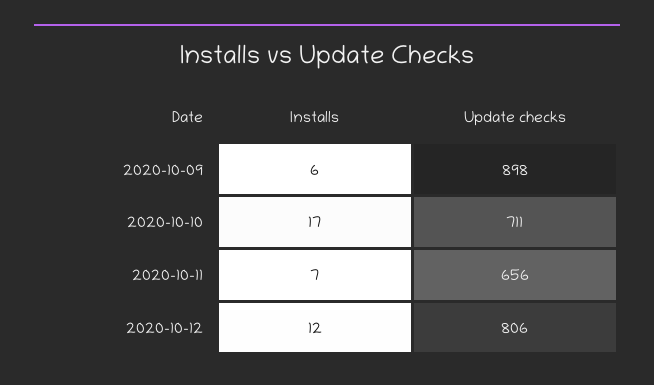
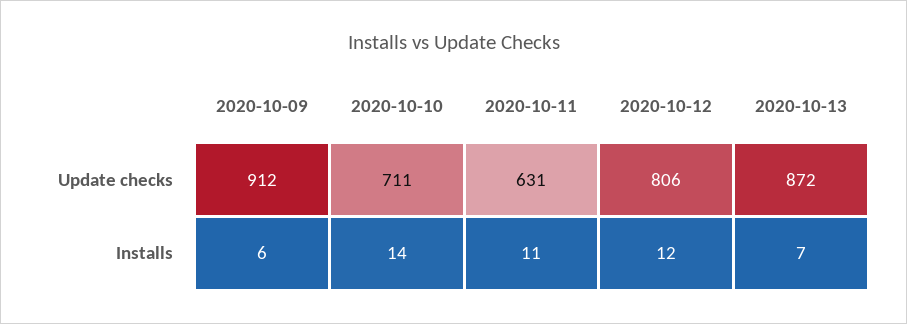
Update checks, 2020-10-09: 898 -> 912
Installs, 2020-10-10: 17 -> 14
Installs, 2020-10-11: 7 -> 11
Update checks, 2020-10-11: 656 -> 631
Update checks, 2020-10-13: none -> 872
Installs, 2020-10-13: none -> 7

